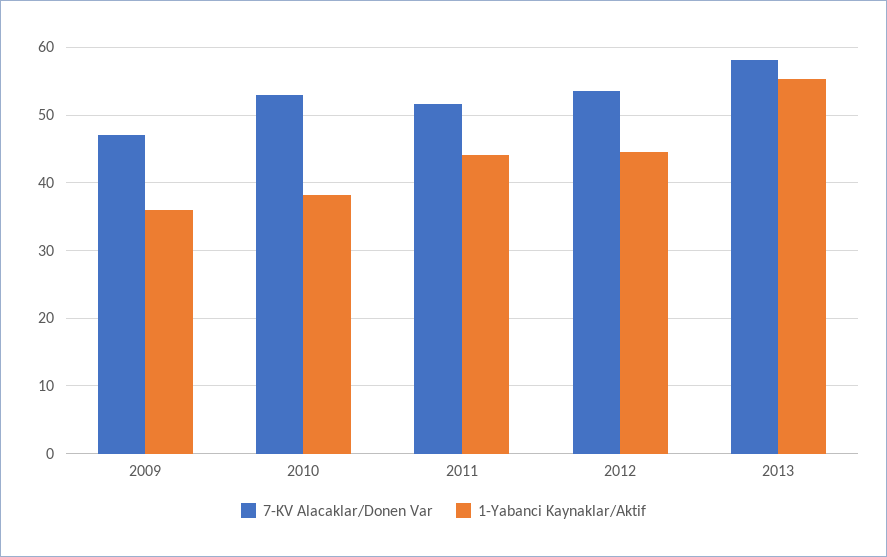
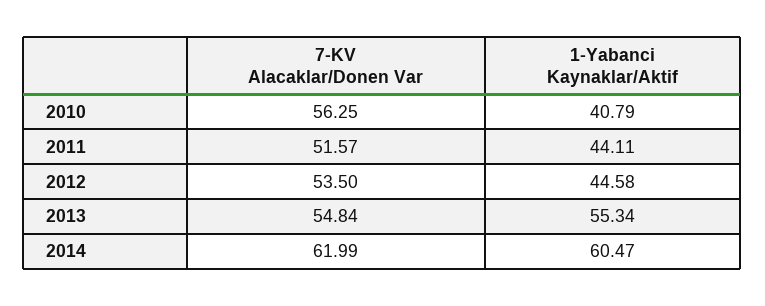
7-KV Alacaklar/Donen Var, 2009: 47 -> none
1-Yabanci Kaynaklar/Aktif, 2009: 36 -> none
7-KV Alacaklar/Donen Var, 2010: 53 -> 56.25
1-Yabanci Kaynaklar/Aktif, 2010: 38 -> 40.79
7-KV Alacaklar/Donen Var, 2013: 58 -> 54.84
7-KV Alacaklar/Donen Var, 2014: none -> 61.99
1-Yabanci Kaynaklar/Aktif, 2014: none -> 60.47

